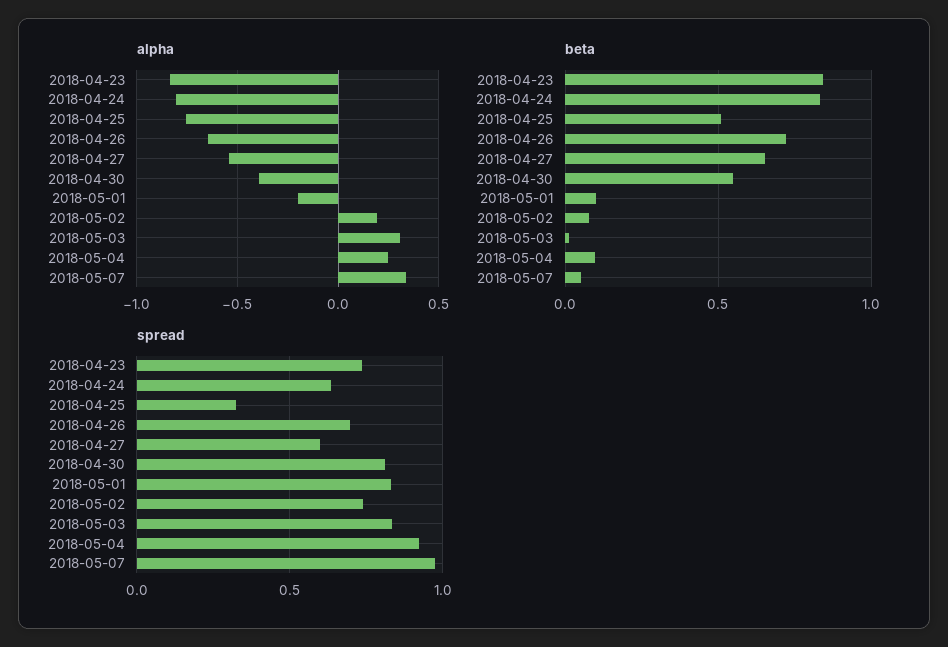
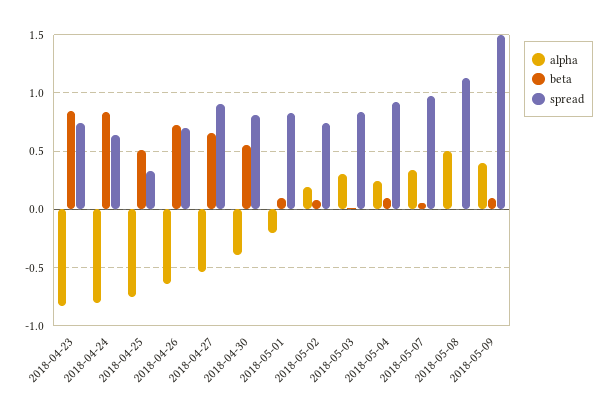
spread, 2018-04-27: 0.6 -> 0.9
alpha, 2018-05-08: none -> 0.5
beta, 2018-05-08: none -> 0
spread, 2018-05-08: none -> 1.1
alpha, 2018-05-09: none -> 0.4
beta, 2018-05-09: none -> 0.1
spread, 2018-05-09: none -> 1.5

